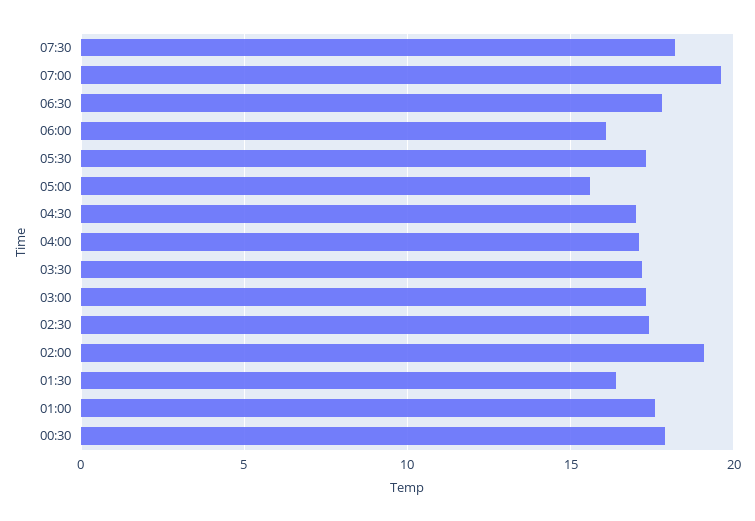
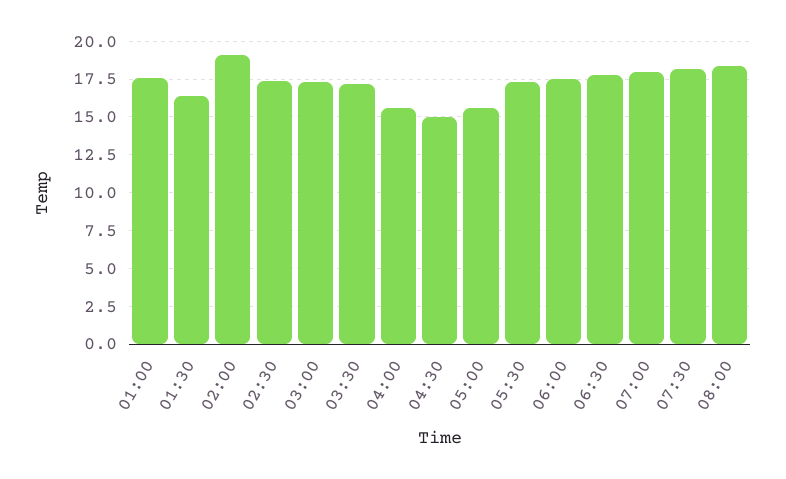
07:00: 19.5 -> 18
06:00: 16 -> 17.5
04:30: 17 -> 15
04:00: 17 -> 15.5
00:30: 18 -> none
08:00: none -> 18.5

